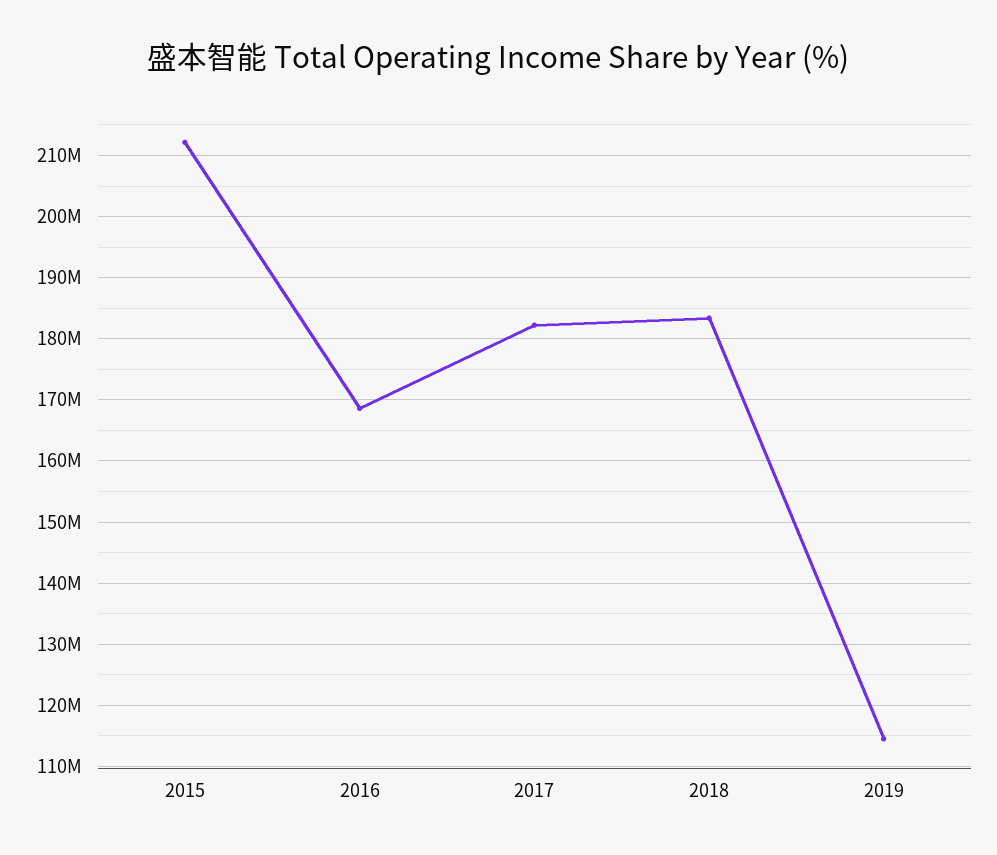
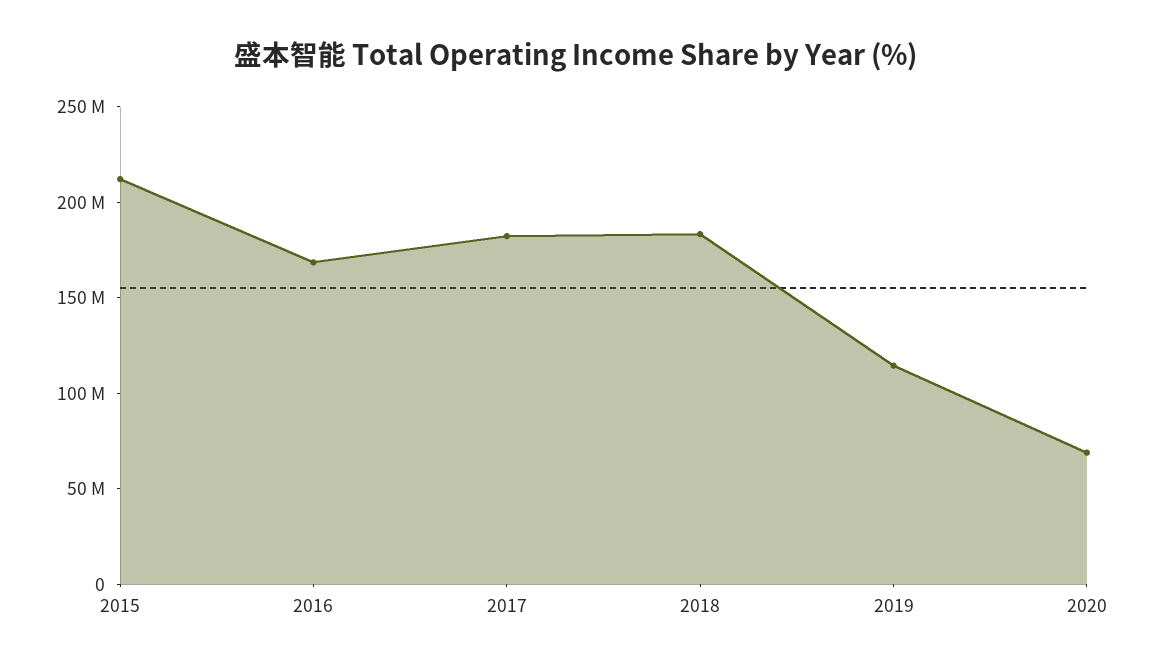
2020: none -> 70000000

